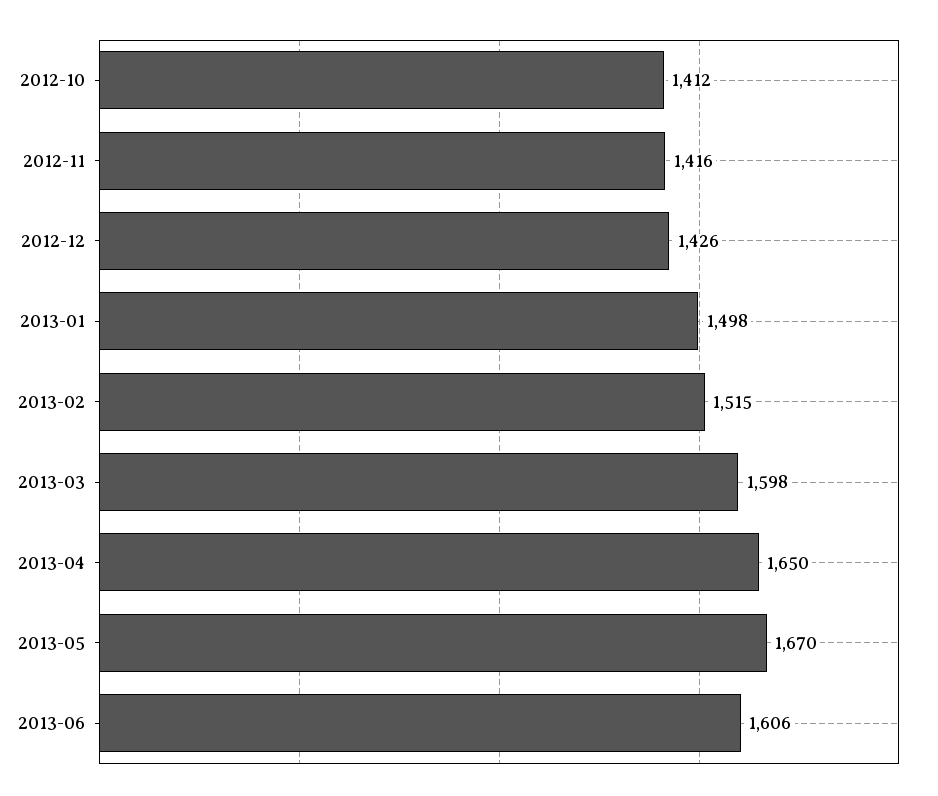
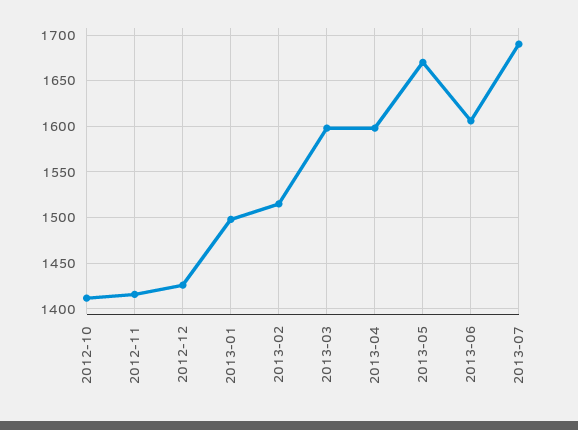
2013-04: 1650 -> 1600
2013-07: none -> 1690

